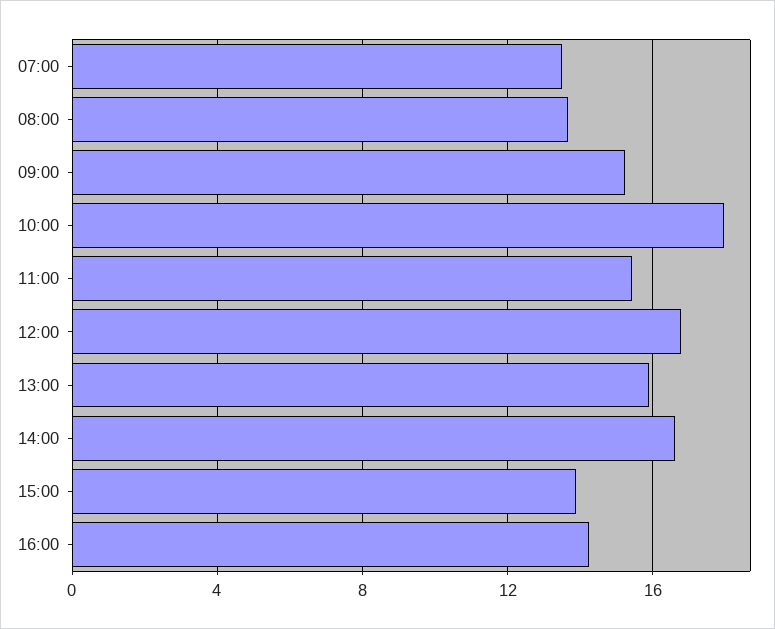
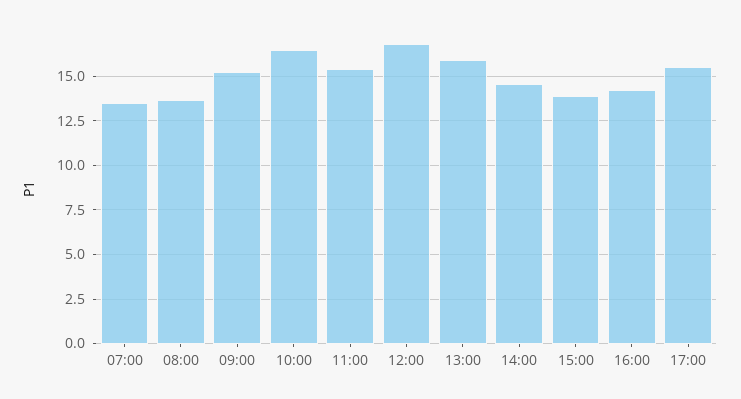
10:00: 18 -> 16.5
14:00: 16.5 -> 14.5
17:00: none -> 15.5

